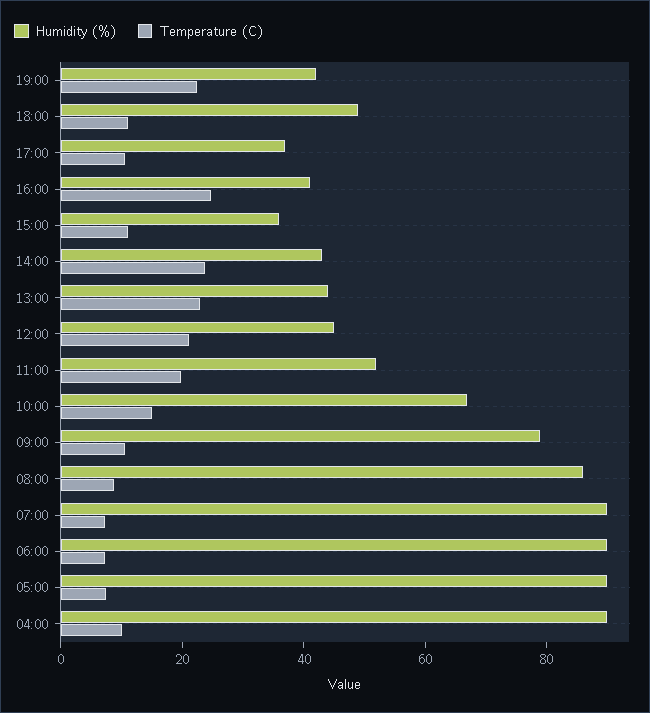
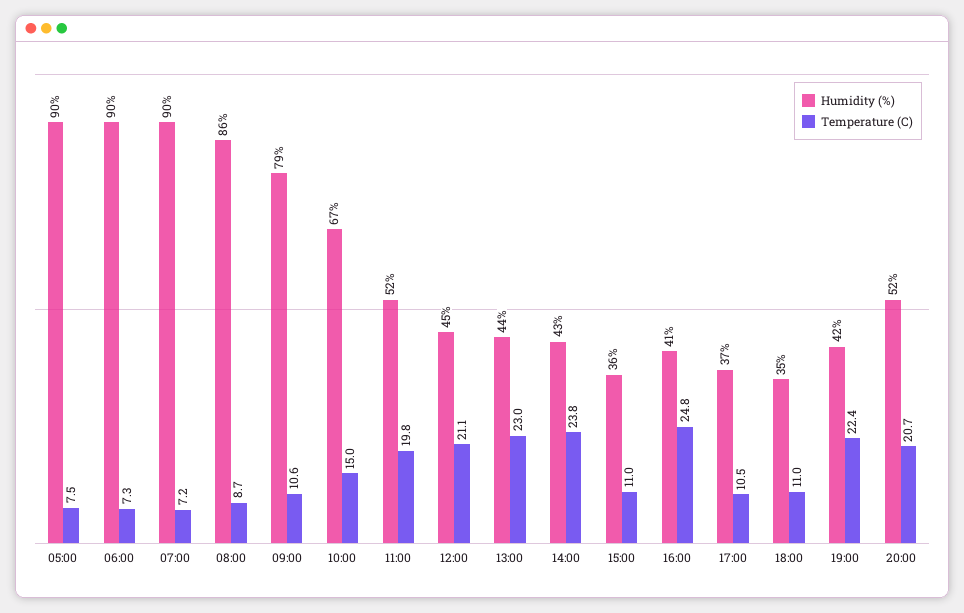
Humidity (%), 18:00: 50 -> 35
Humidity (%), 04:00: 90 -> none
Temperature (C), 04:00: 10 -> none
Humidity (%), 20:00: none -> 52
Temperature (C), 20:00: none -> 20.7

